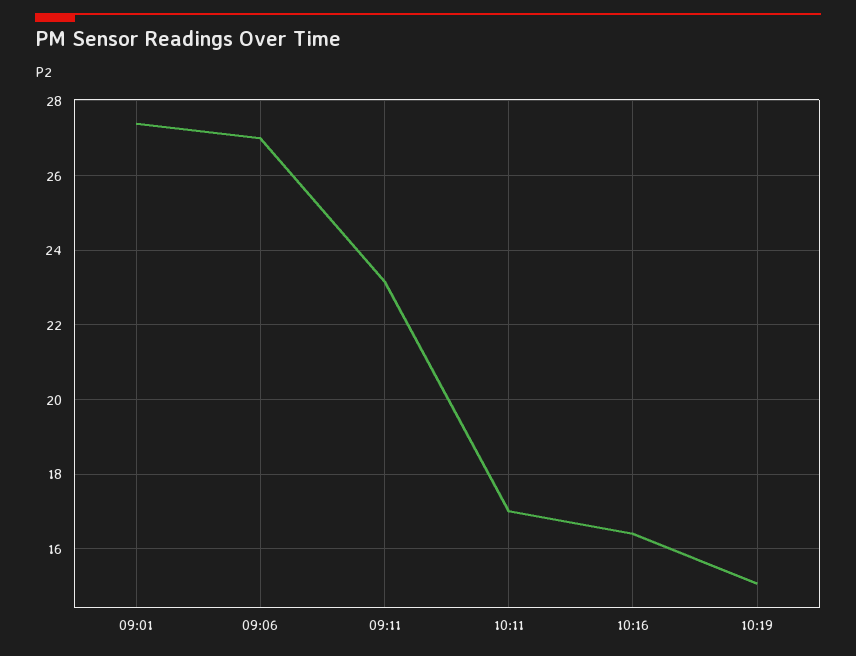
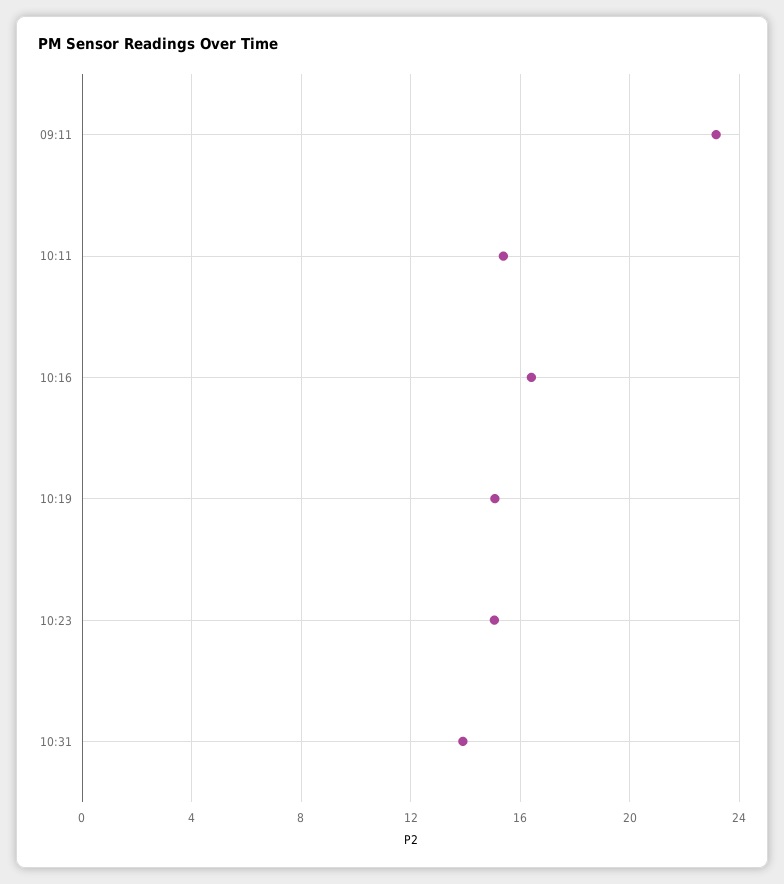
09:01: 27.4 -> none
09:06: 27 -> none
10:11: 17 -> 15.5
10:23: none -> 15
10:31: none -> 14

